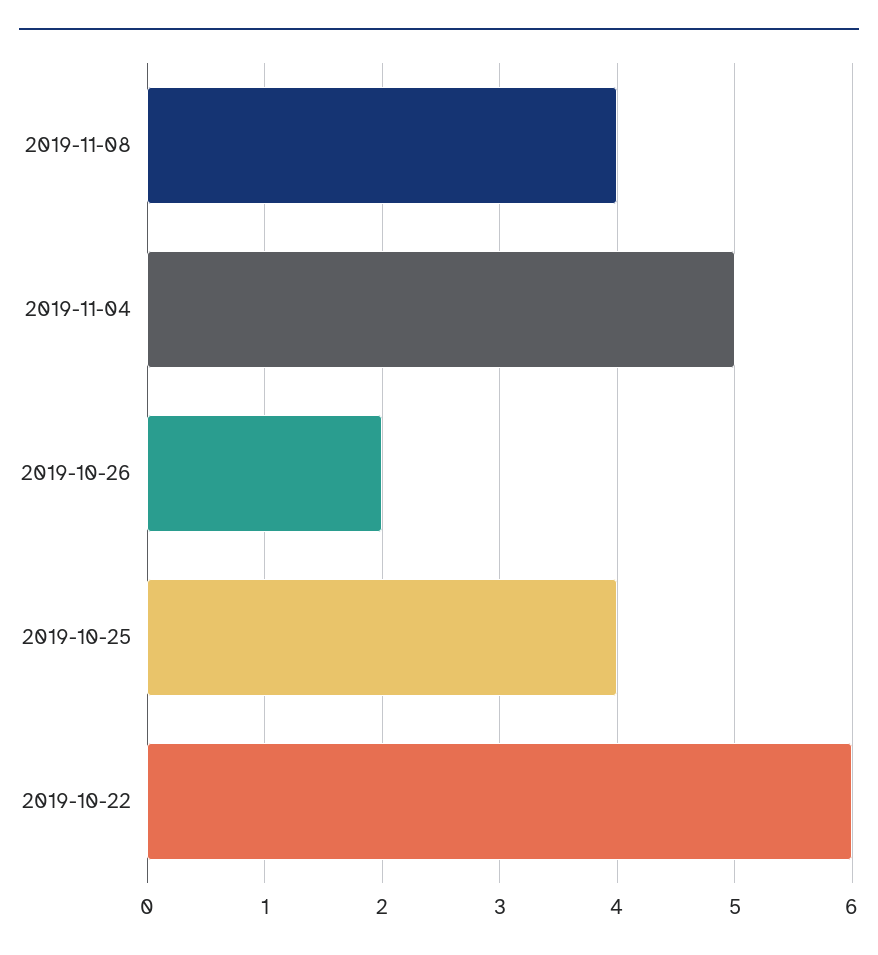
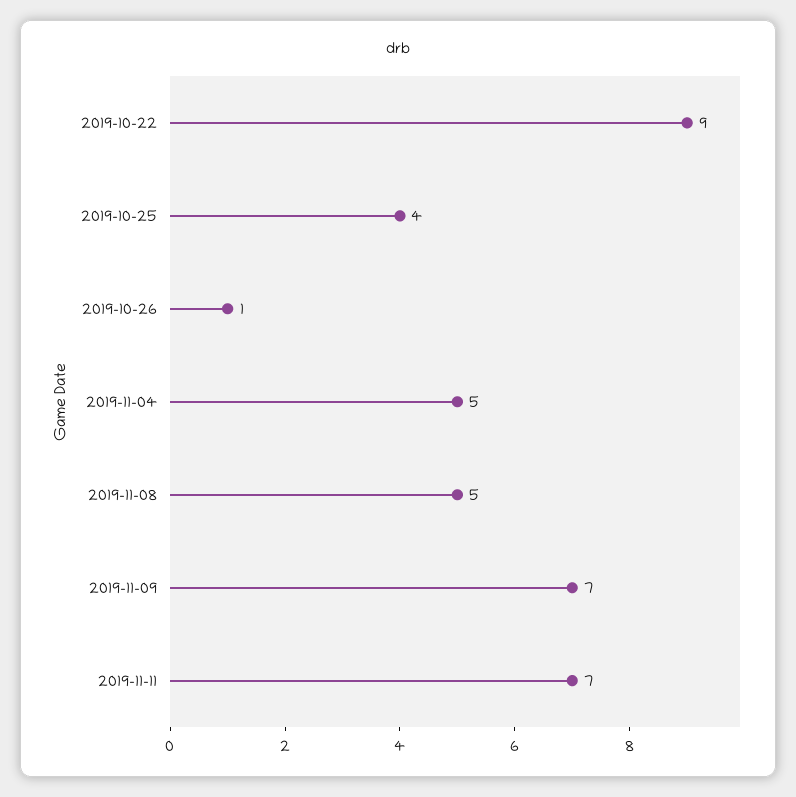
2019-11-08: 4 -> 5
2019-10-26: 2 -> 1
2019-10-22: 6 -> 9
2019-11-09: none -> 7
2019-11-11: none -> 7

